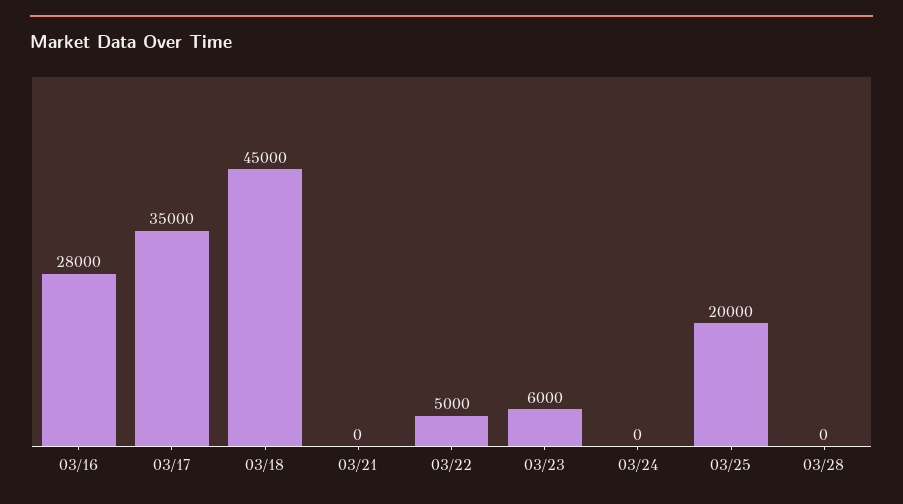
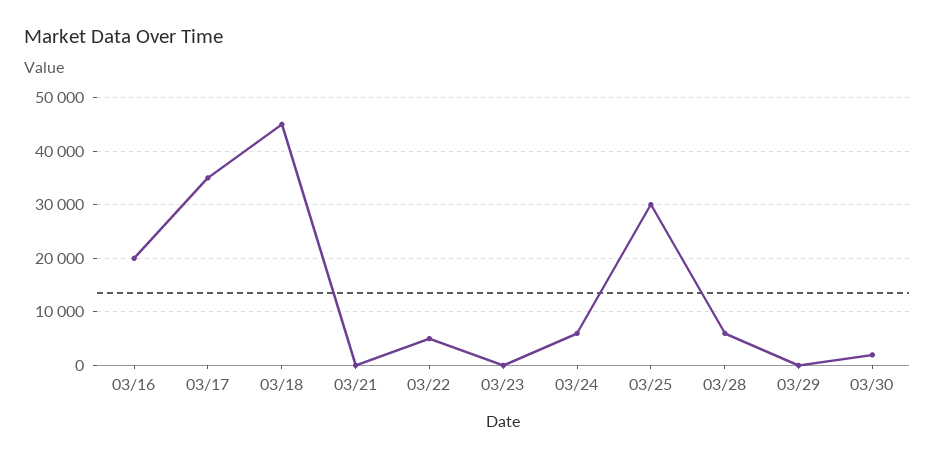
03/16: 28000 -> 20000
03/23: 6000 -> 0
03/24: 0 -> 6000
03/25: 20000 -> 30000
03/28: 0 -> 6000
03/29: none -> 0
03/30: none -> 2000

